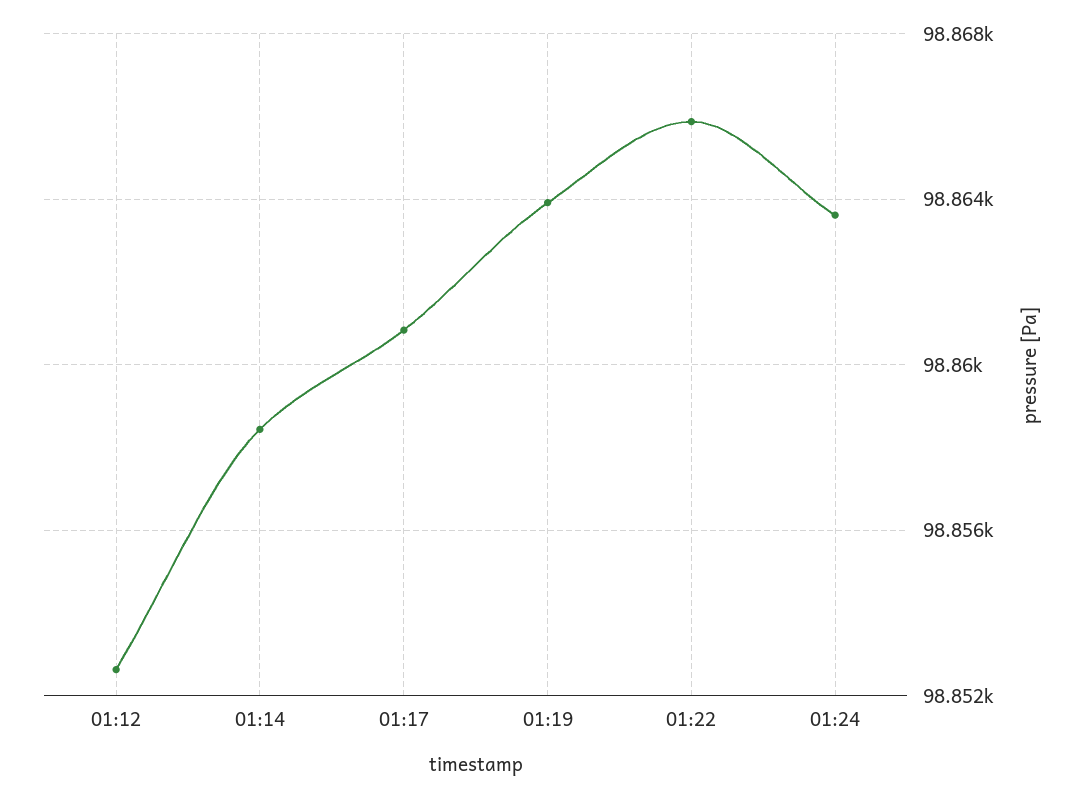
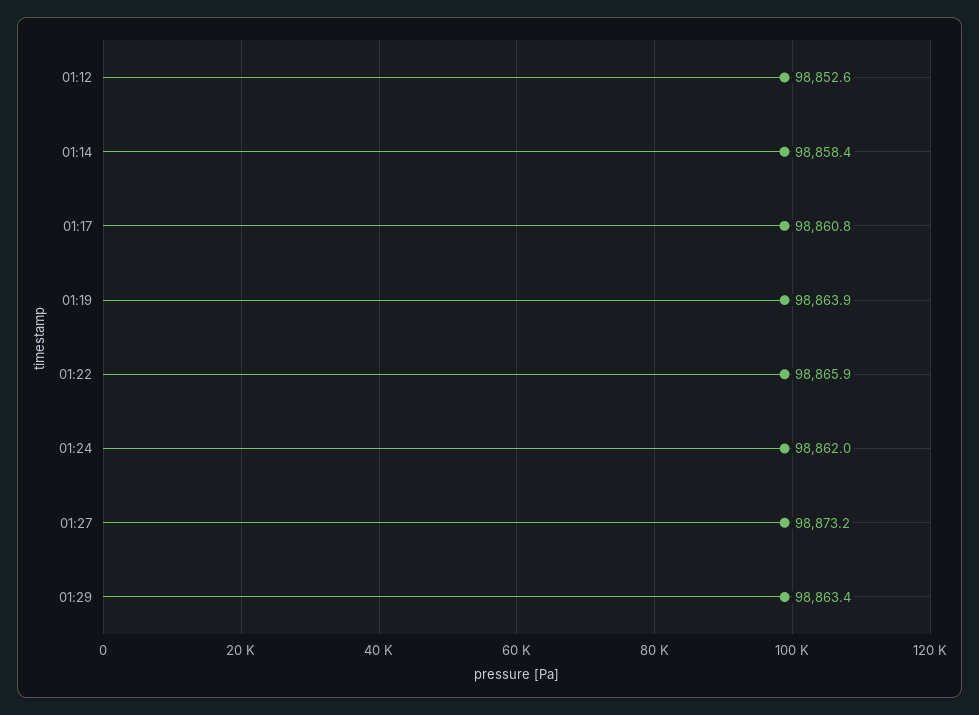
01:24: 98863.5 -> 98862
01:27: none -> 98873.2
01:29: none -> 98863.4

